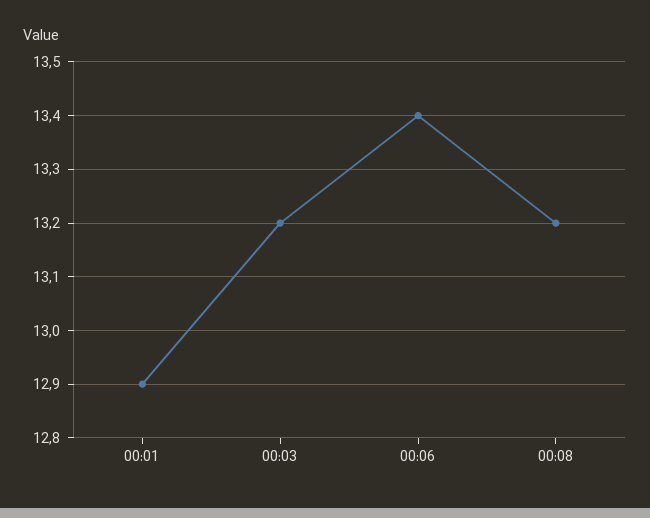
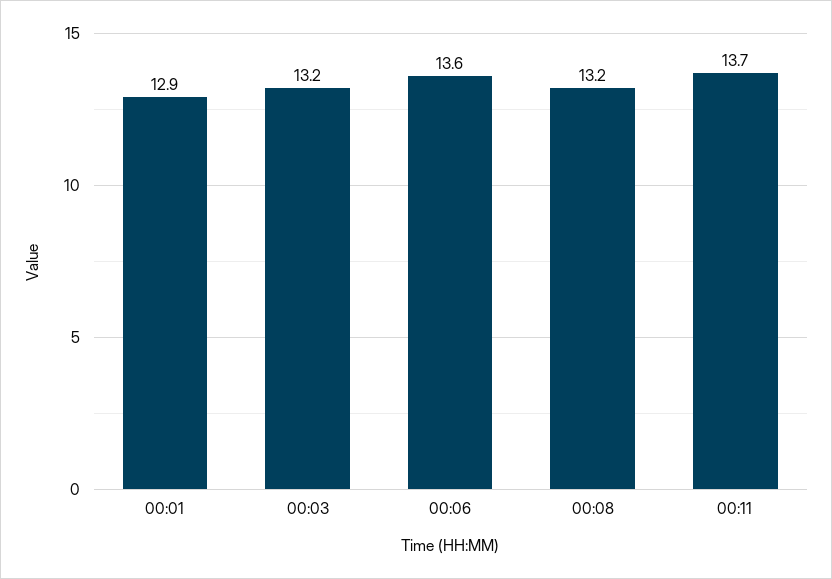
00:06: 13.4 -> 13.6
00:11: none -> 13.7

